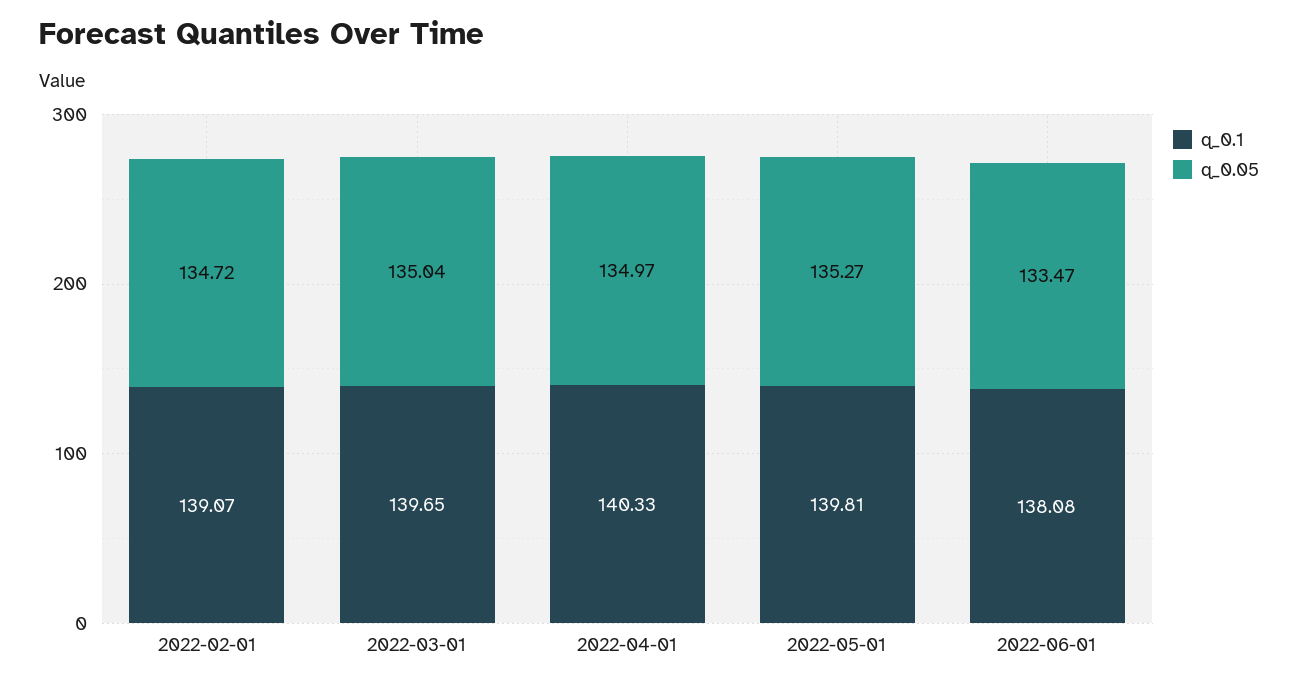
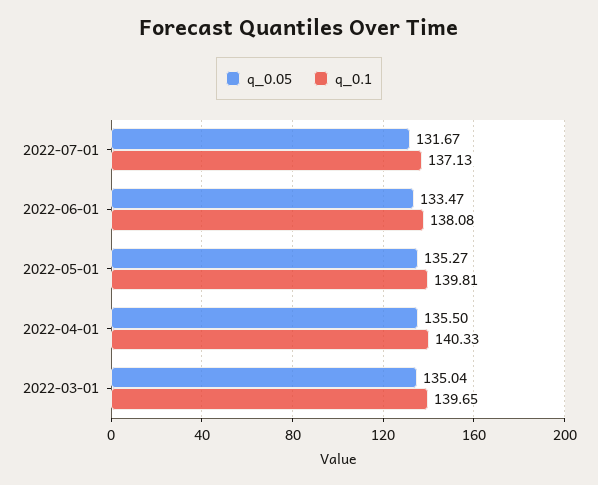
q_0.1, 2022-02-01: 139.07 -> none
q_0.05, 2022-02-01: 134.72 -> none
q_0.05, 2022-04-01: 134.97 -> 135.5
q_0.05, 2022-07-01: none -> 131.67
q_0.1, 2022-07-01: none -> 137.13

